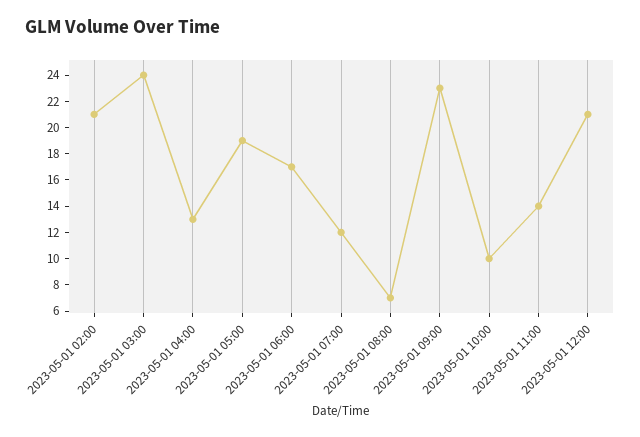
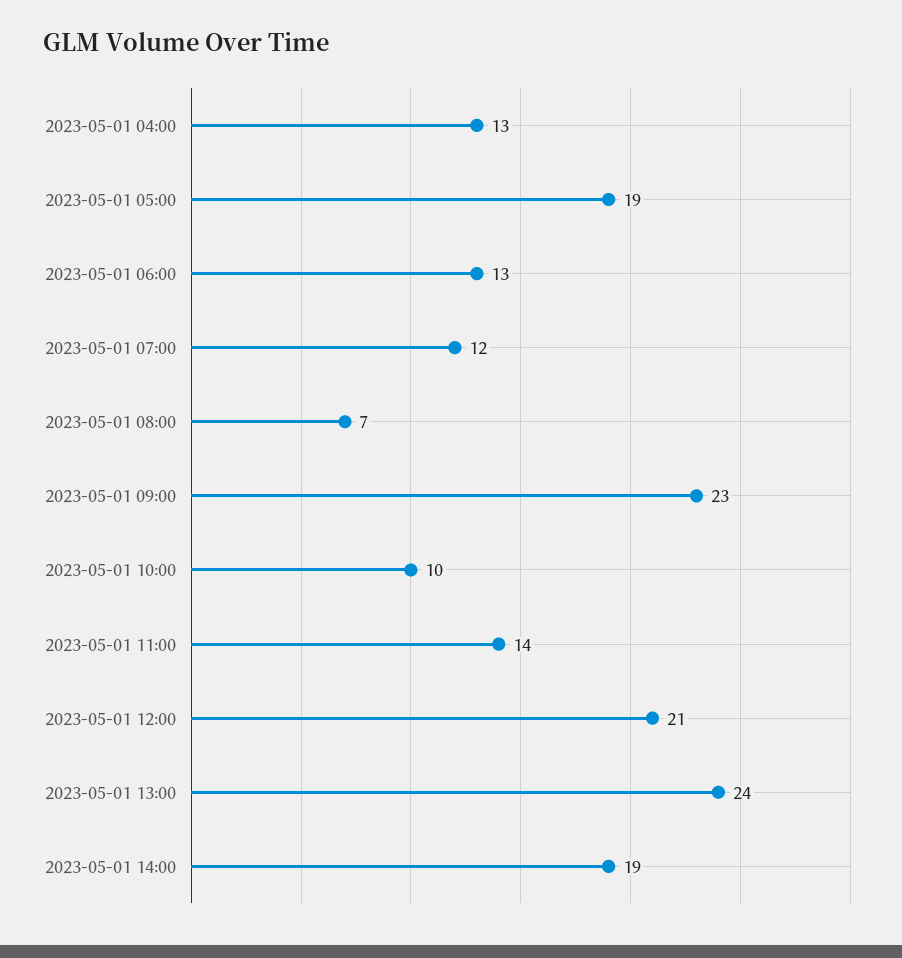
2023-05-01 02:00: 21 -> none
2023-05-01 03:00: 24 -> none
2023-05-01 06:00: 17 -> 13
2023-05-01 13:00: none -> 24
2023-05-01 14:00: none -> 19

